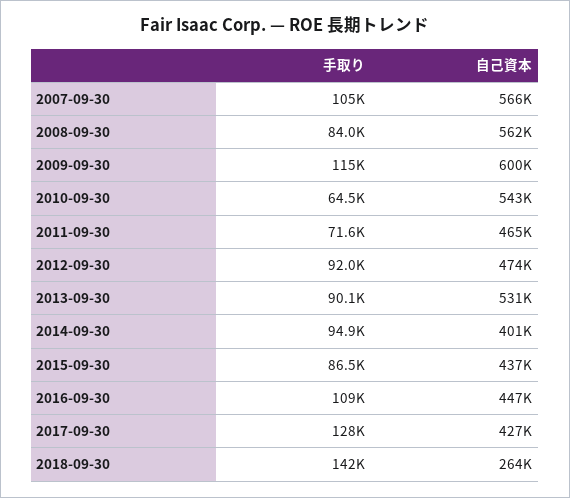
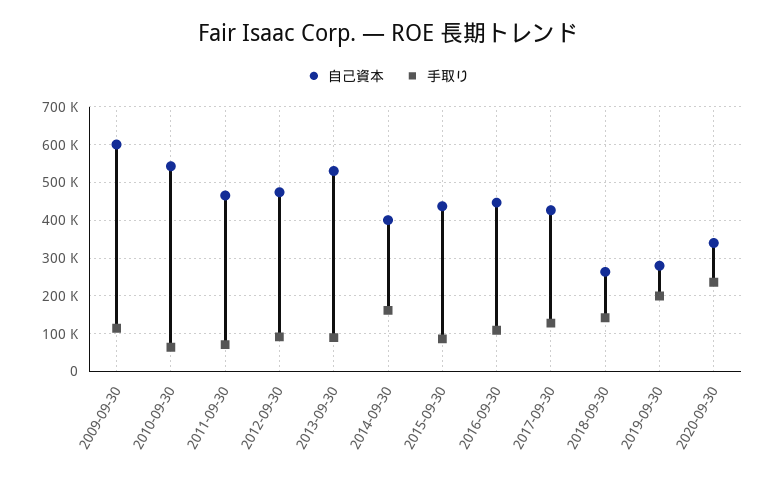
手取り, 2007-09-30: 105000 -> none
自己資本, 2007-09-30: 566000 -> none
手取り, 2008-09-30: 84000 -> none
自己資本, 2008-09-30: 562000 -> none
手取り, 2014-09-30: 94900 -> 160000
自己資本, 2019-09-30: none -> 280000
手取り, 2019-09-30: none -> 200000
自己資本, 2020-09-30: none -> 340000
手取り, 2020-09-30: none -> 240000

